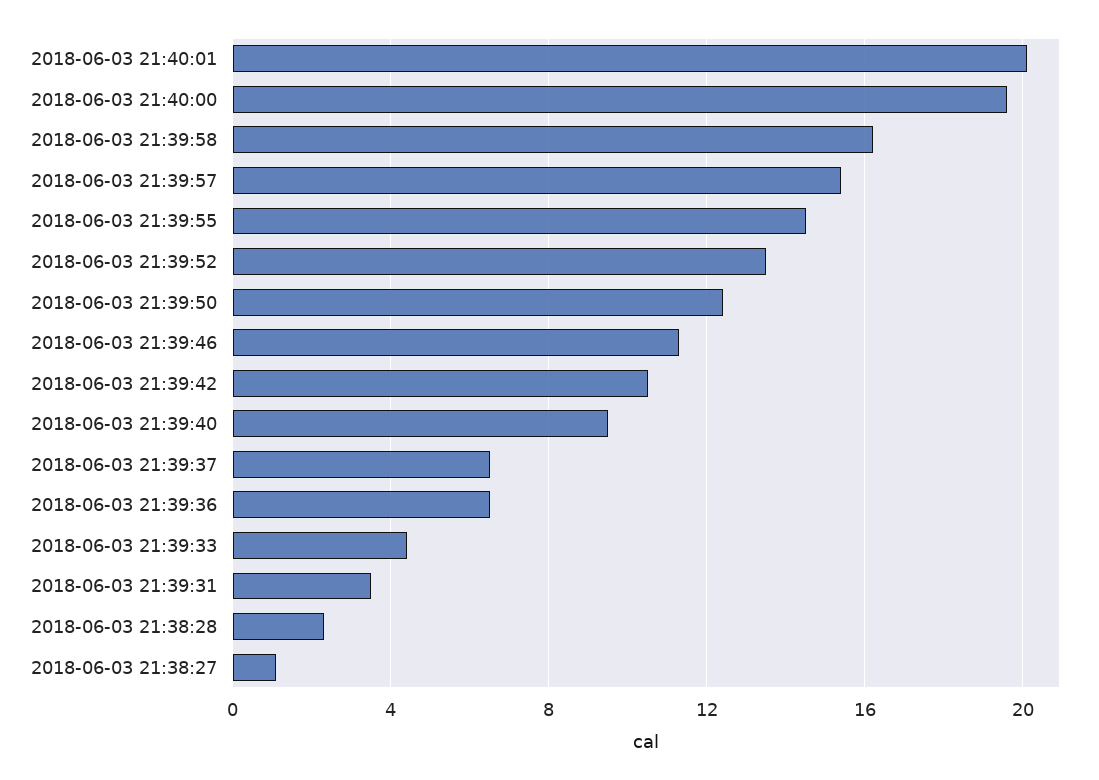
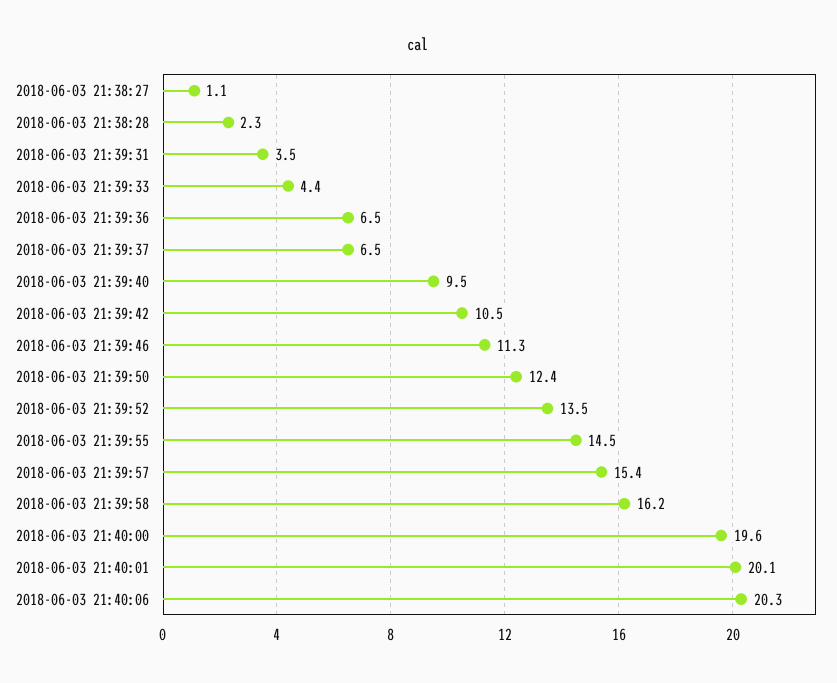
2018-06-03 21:40:06: none -> 20.3

